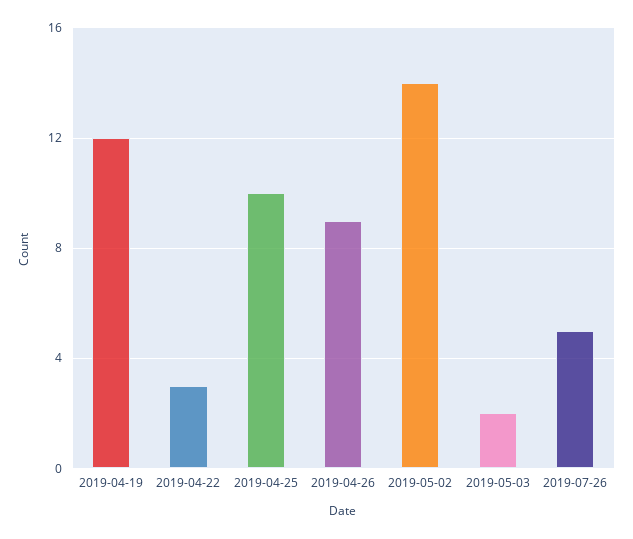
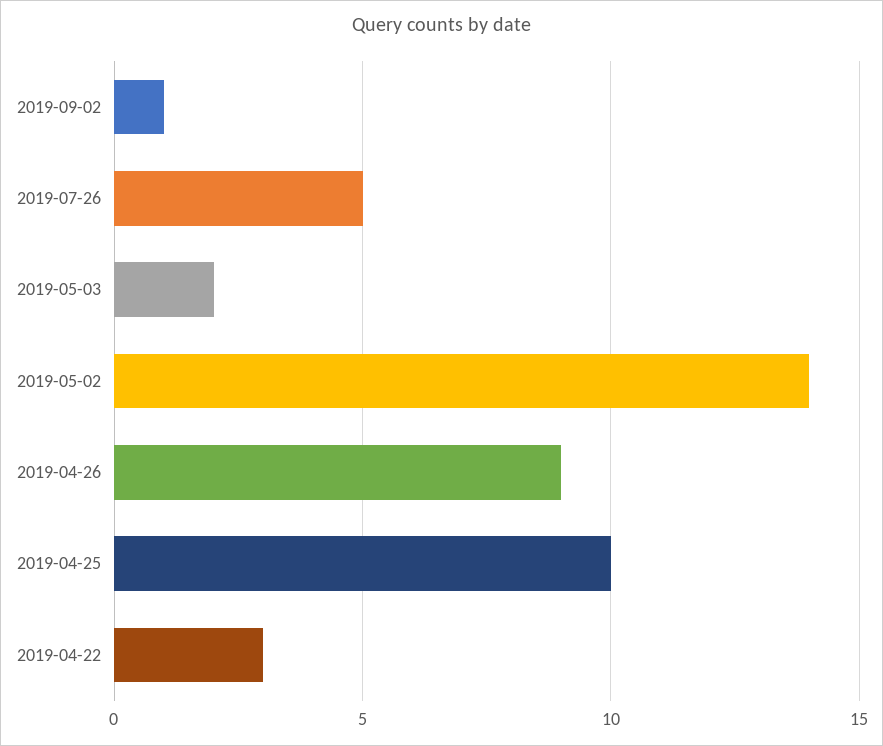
2019-04-19: 12 -> none
2019-09-02: none -> 1

